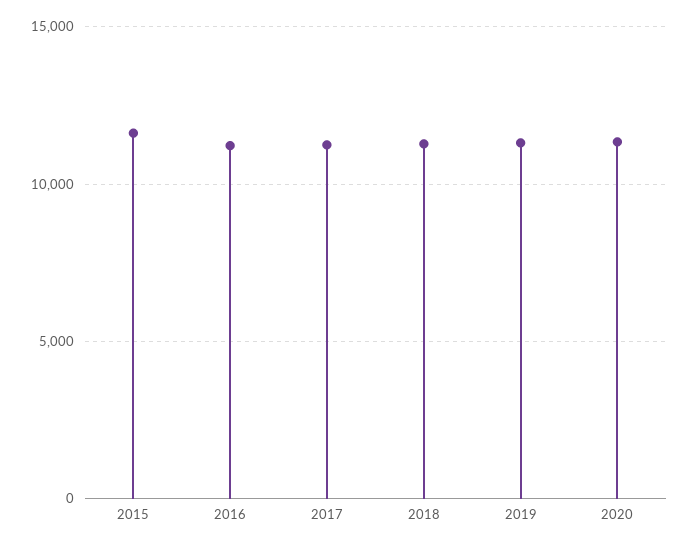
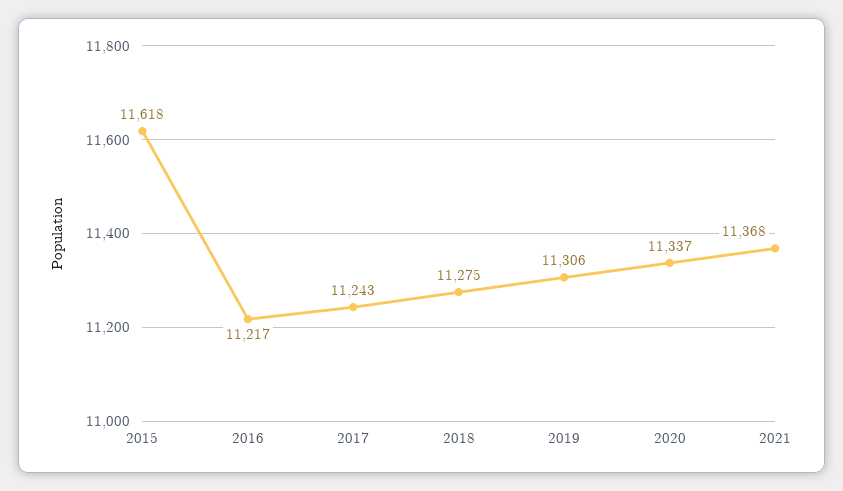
2021: none -> 11368

